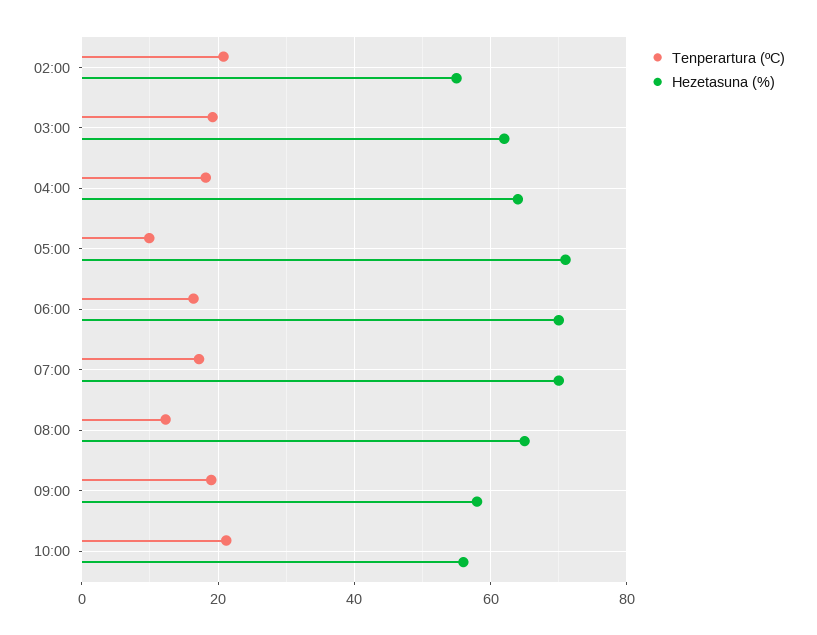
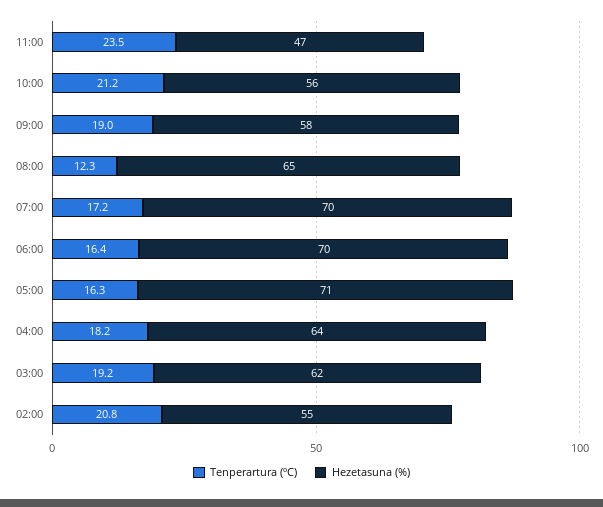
Tenperartura (ºC), 05:00: 10 -> 16.3
Tenperartura (ºC), 11:00: none -> 23.5
Hezetasuna (%), 11:00: none -> 47

